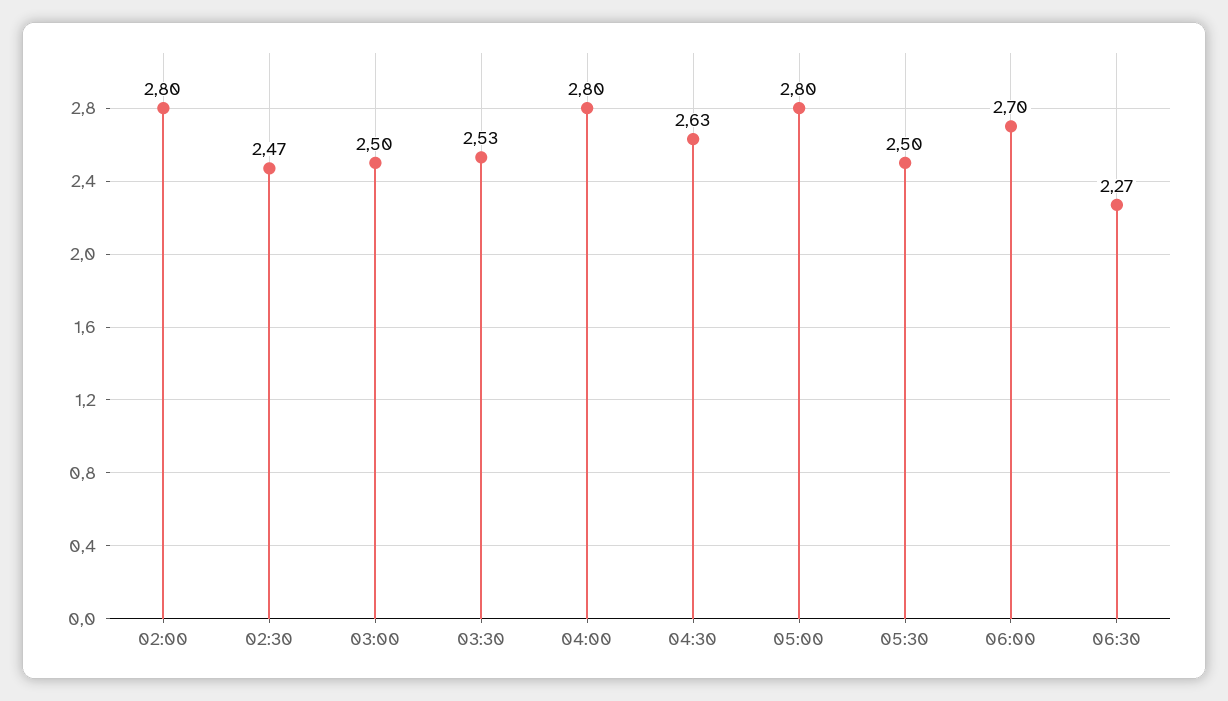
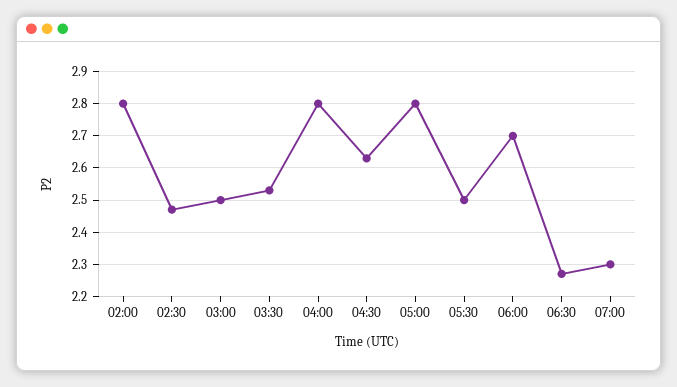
07:00: none -> 2.3

